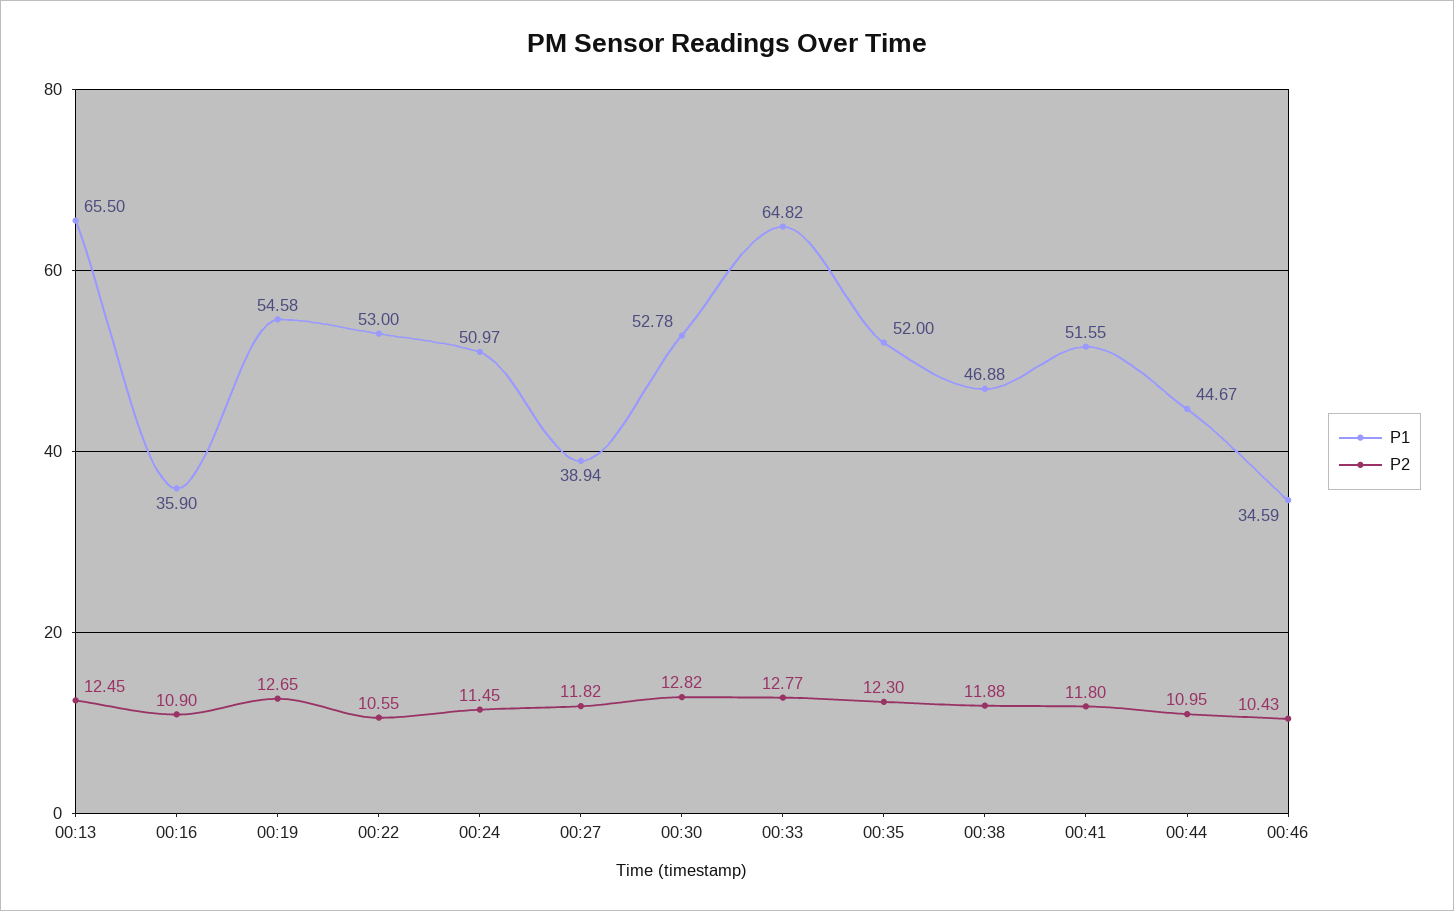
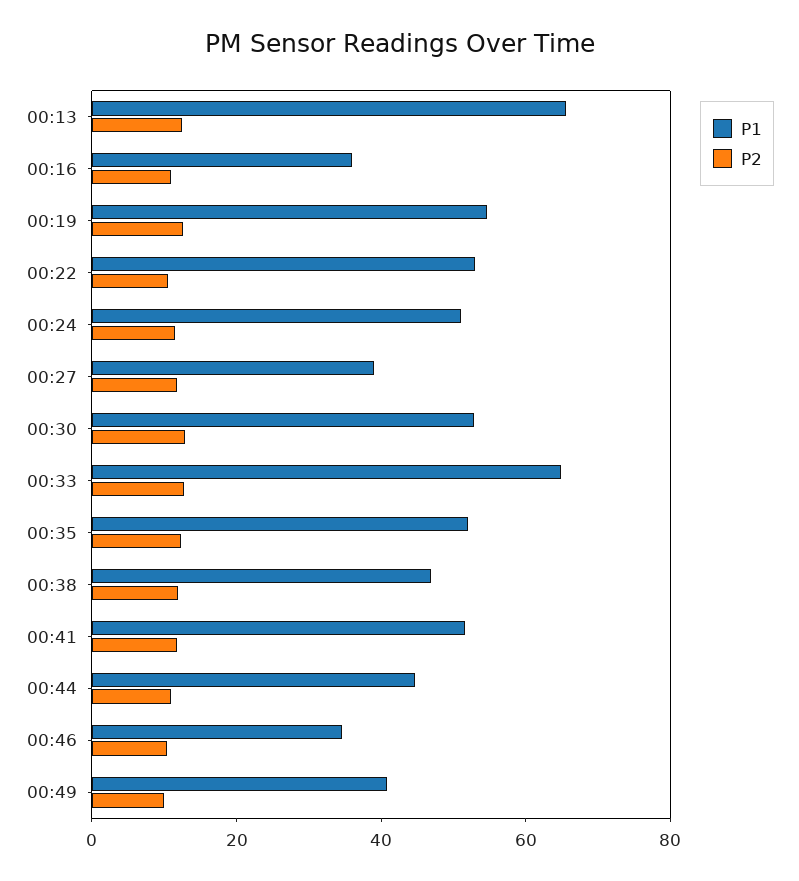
P1, 00:49: none -> 40
P2, 00:49: none -> 10

